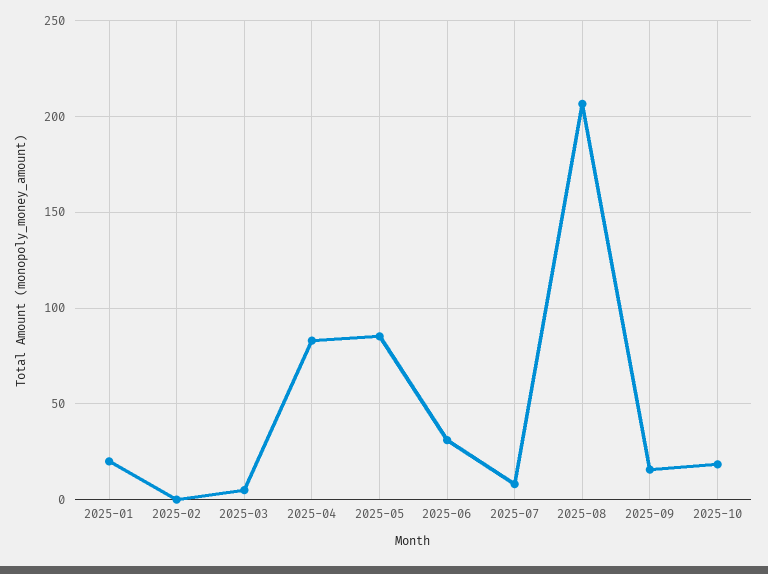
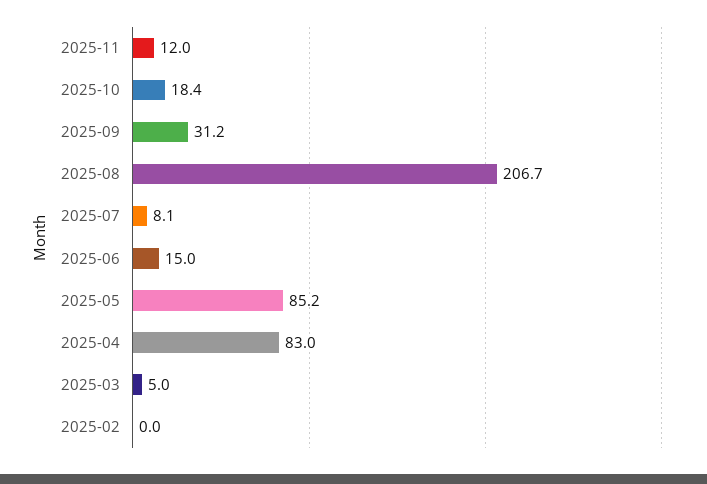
2025-01: 20 -> none
2025-06: 30 -> 15
2025-09: 15 -> 31.2
2025-11: none -> 12

